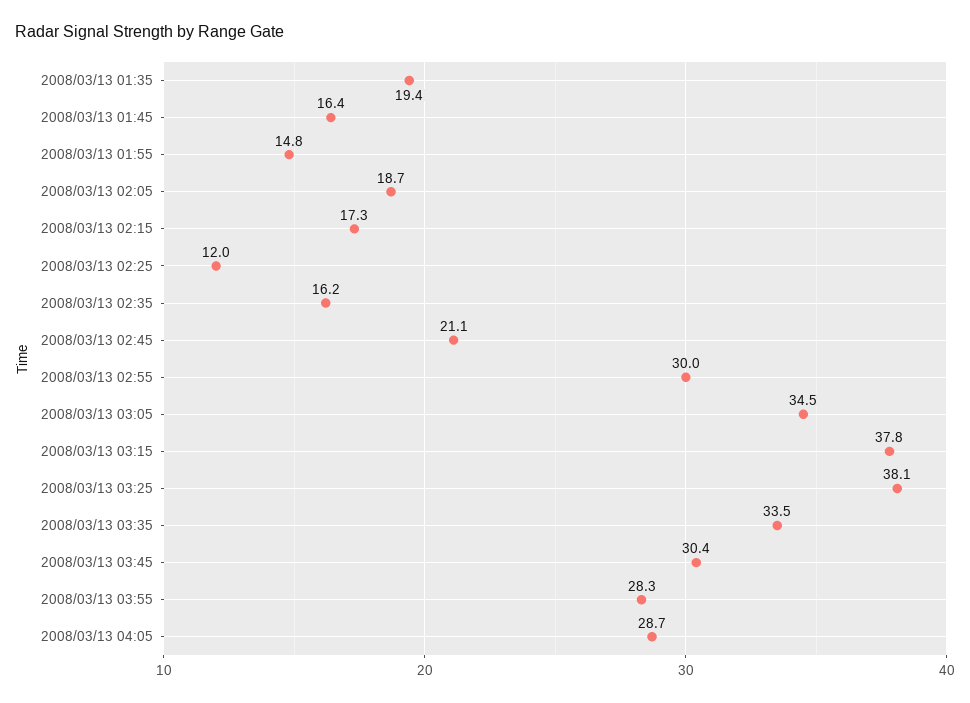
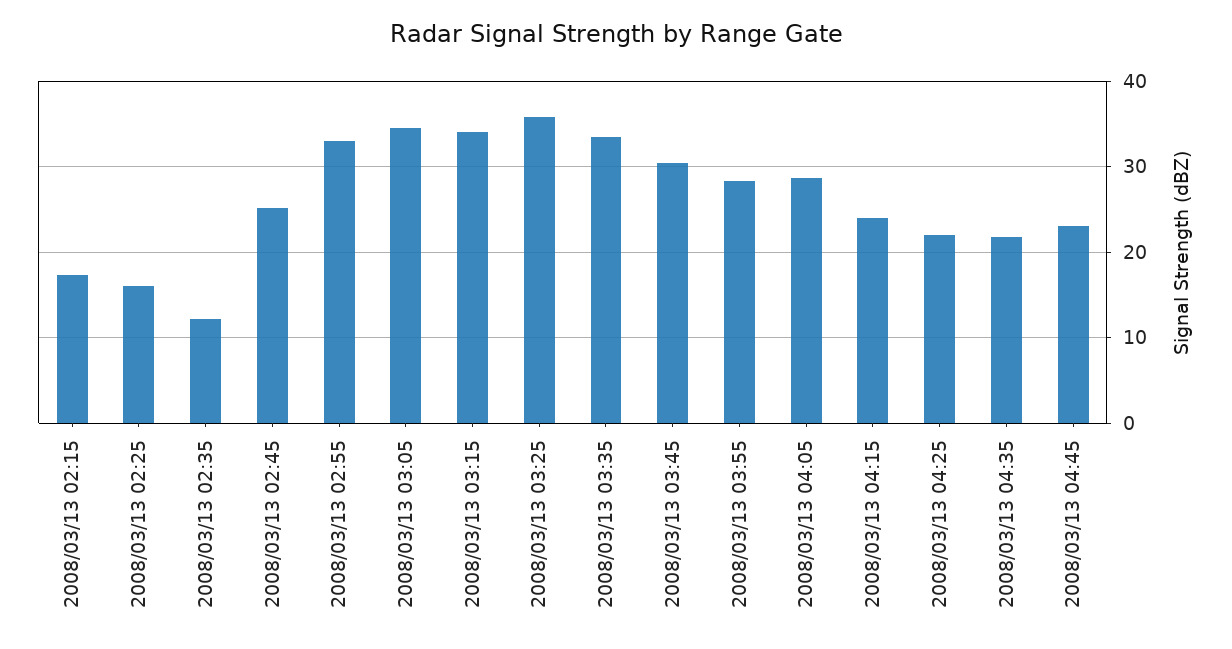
2008/03/13 01:35: 19.4 -> none
2008/03/13 01:45: 16.4 -> none
2008/03/13 01:55: 14.8 -> none
2008/03/13 02:05: 18.7 -> none
2008/03/13 02:25: 12 -> 16
2008/03/13 02:35: 16.2 -> 12
2008/03/13 02:45: 21.1 -> 25
2008/03/13 02:55: 30 -> 33
2008/03/13 03:15: 37.8 -> 34
2008/03/13 03:25: 38.1 -> 36
2008/03/13 04:15: none -> 24
2008/03/13 04:25: none -> 22
2008/03/13 04:35: none -> 22
2008/03/13 04:45: none -> 23

